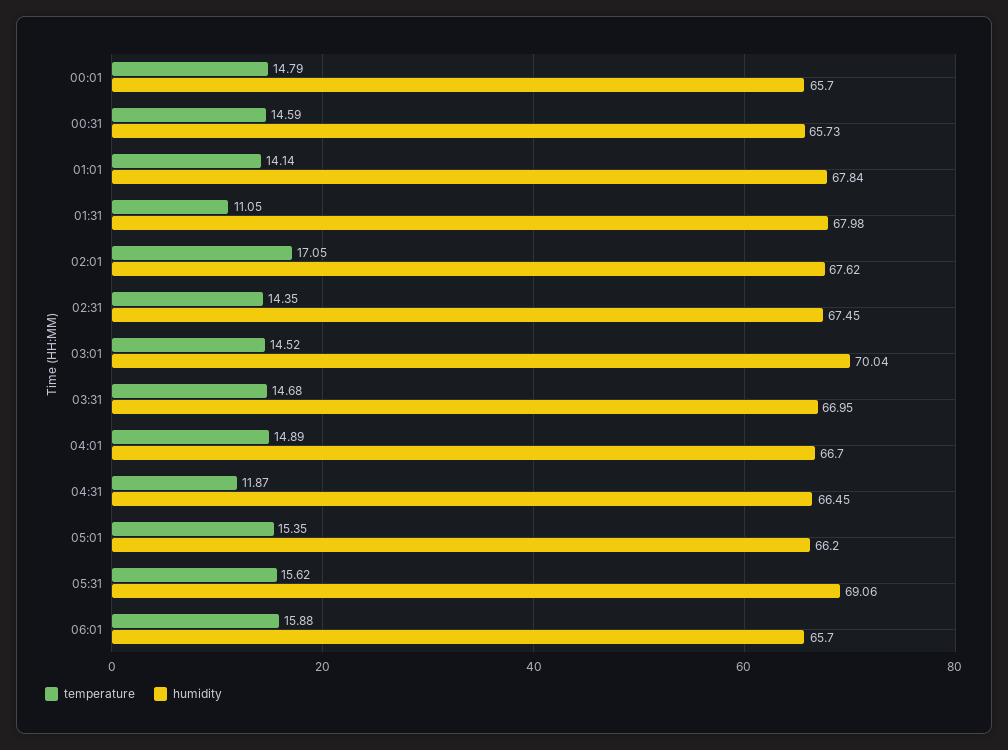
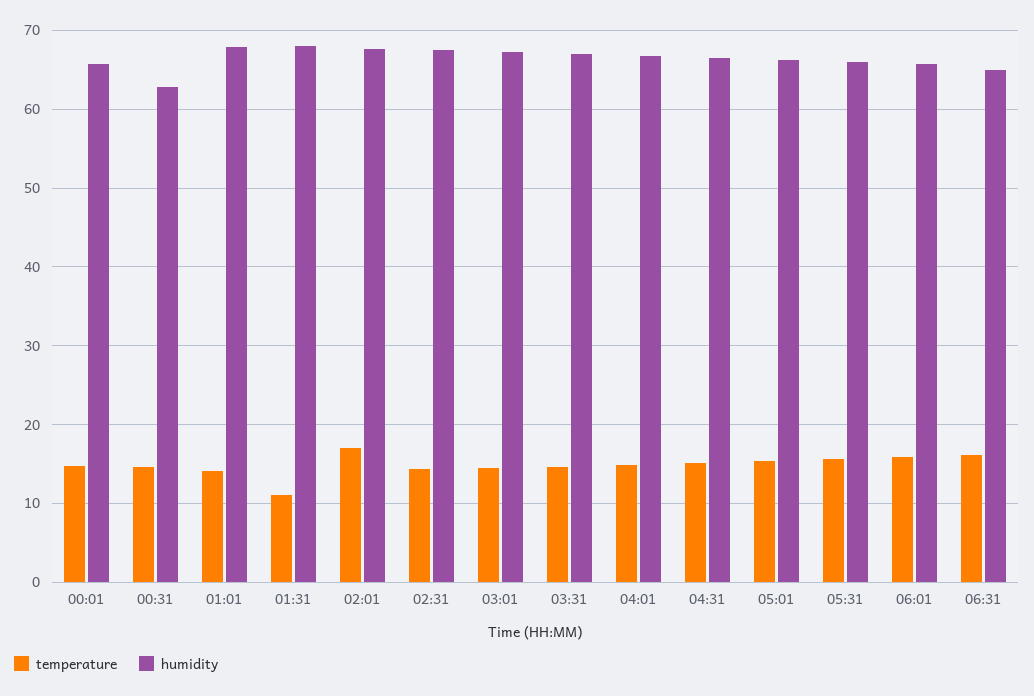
humidity, 00:31: 65.73 -> 63
humidity, 03:01: 70.04 -> 67
temperature, 04:31: 11.87 -> 15
humidity, 05:31: 69.06 -> 66
temperature, 06:31: none -> 16
humidity, 06:31: none -> 65

